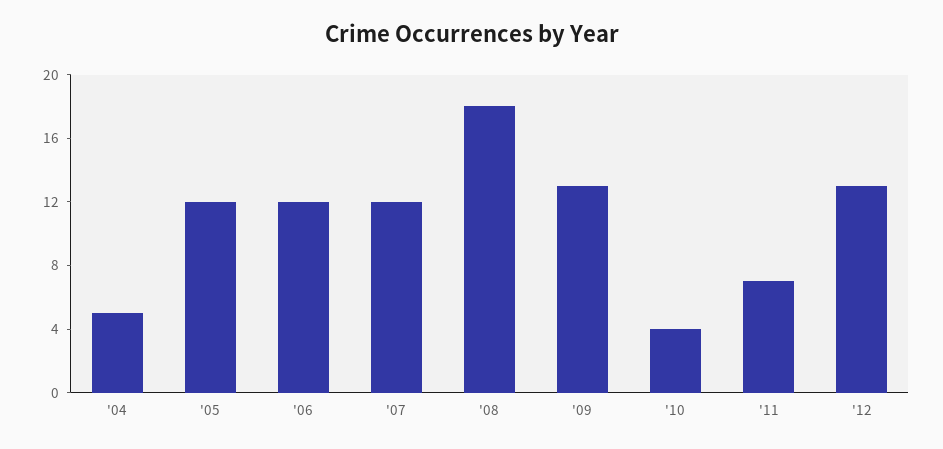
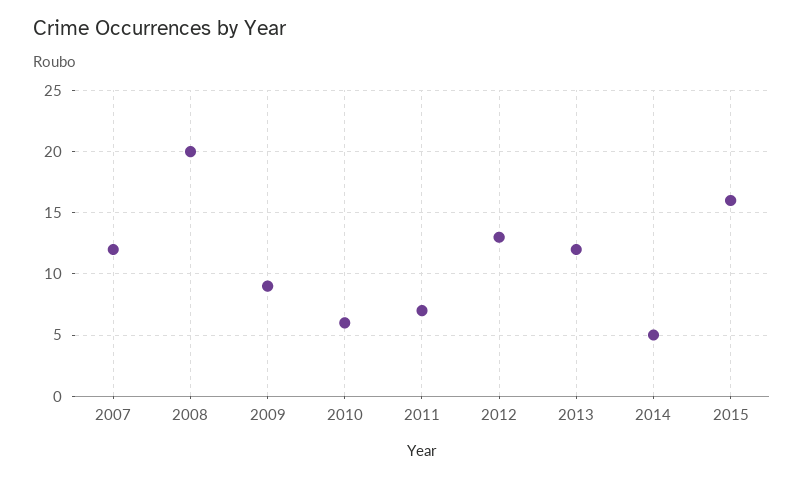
'04: 5 -> none
'05: 12 -> none
'06: 12 -> none
'08: 18 -> 20
'09: 13 -> 9
'10: 4 -> 6
2013: none -> 12
2014: none -> 5
2015: none -> 16

